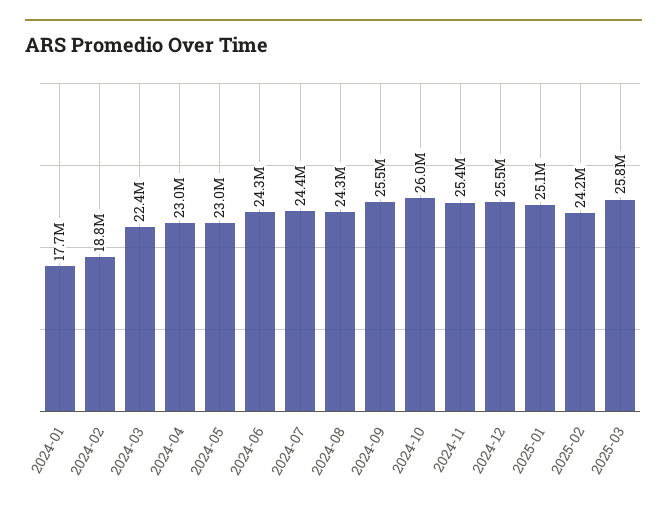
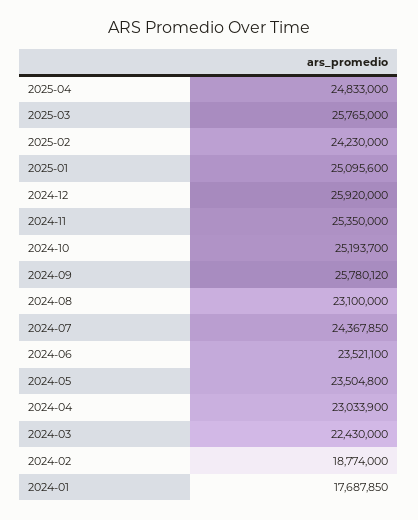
2024-05: 23000000 -> 23504800
2024-06: 24300000 -> 23521100
2024-08: 24300000 -> 23100000
2024-09: 25500000 -> 25780120
2024-10: 26000000 -> 25193700
2024-12: 25500000 -> 25920000
2025-04: none -> 24833000

